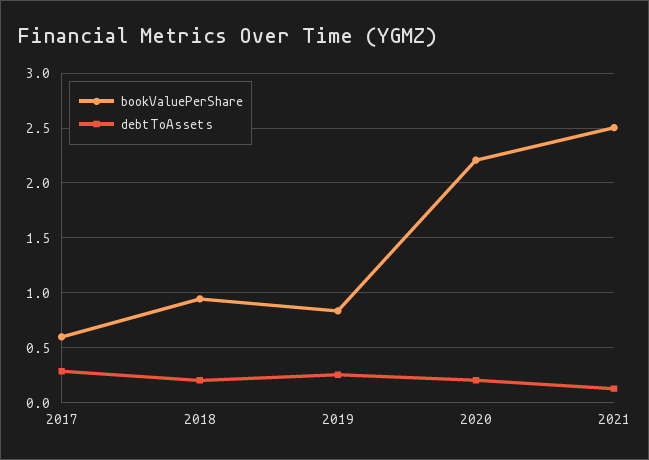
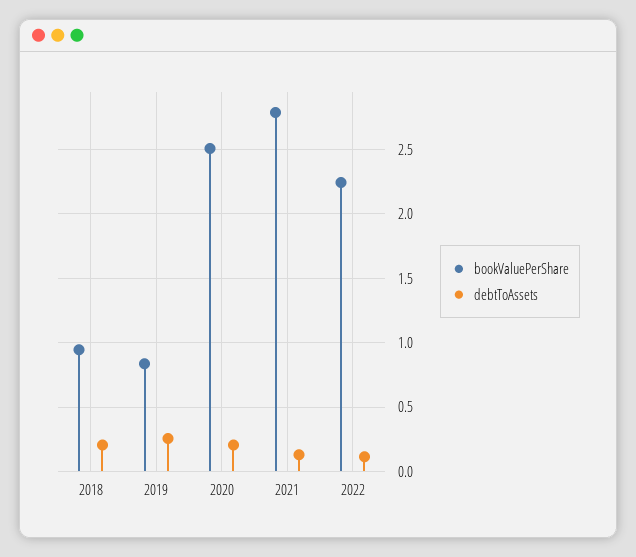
bookValuePerShare, 2017: 0.6 -> none
debtToAssets, 2017: 0.3 -> none
bookValuePerShare, 2020: 2.2 -> 2.5
bookValuePerShare, 2021: 2.5 -> 2.8
bookValuePerShare, 2022: none -> 2.25
debtToAssets, 2022: none -> 0.1

